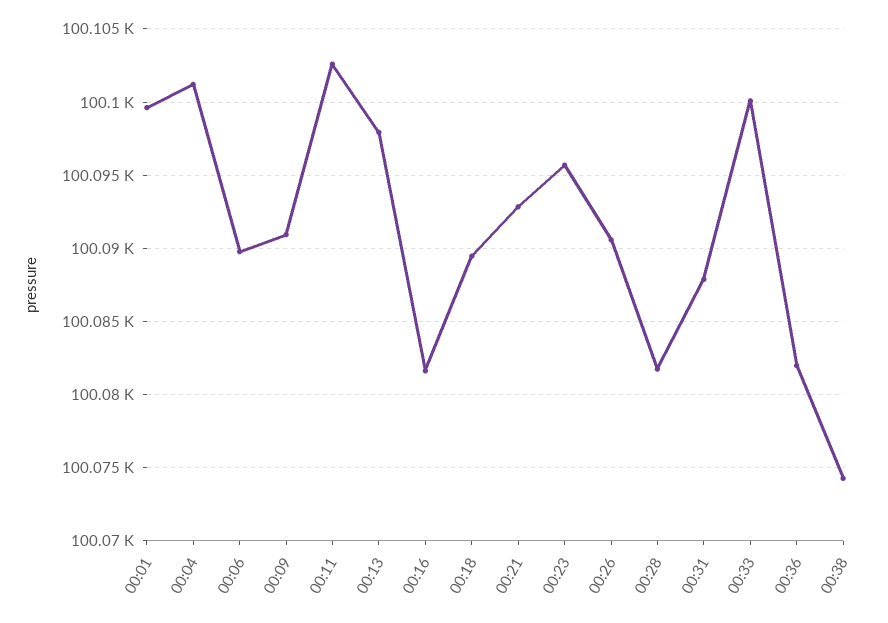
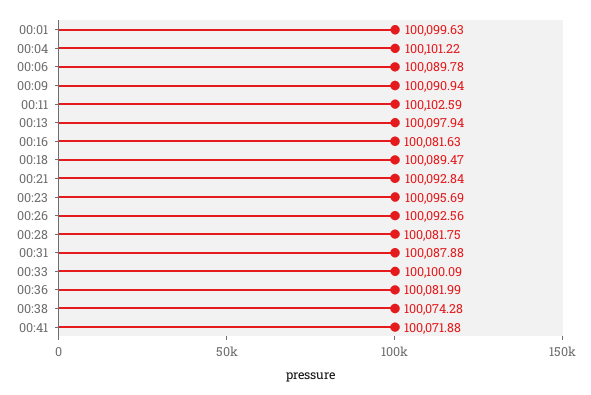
00:26: 100090.5 -> 100092.56
00:41: none -> 100071.88

